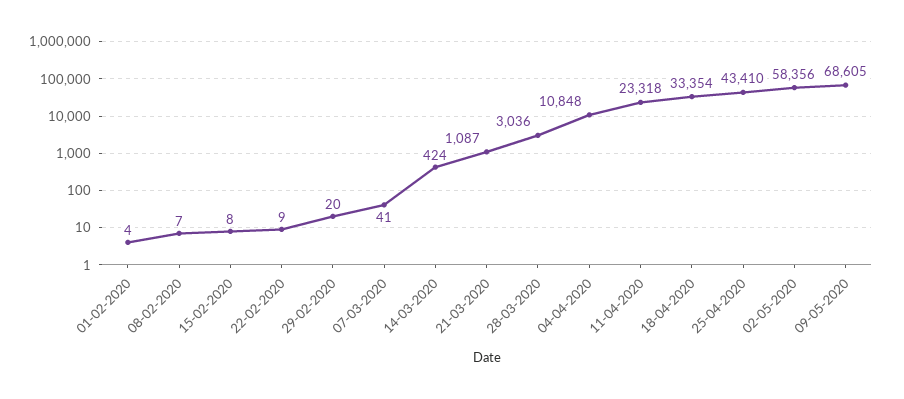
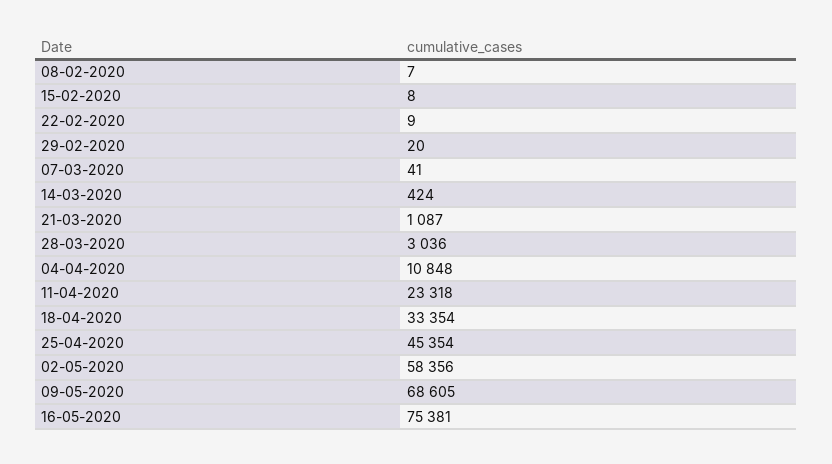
01-02-2020: 4 -> none
25-04-2020: 43410 -> 45354
16-05-2020: none -> 75381

